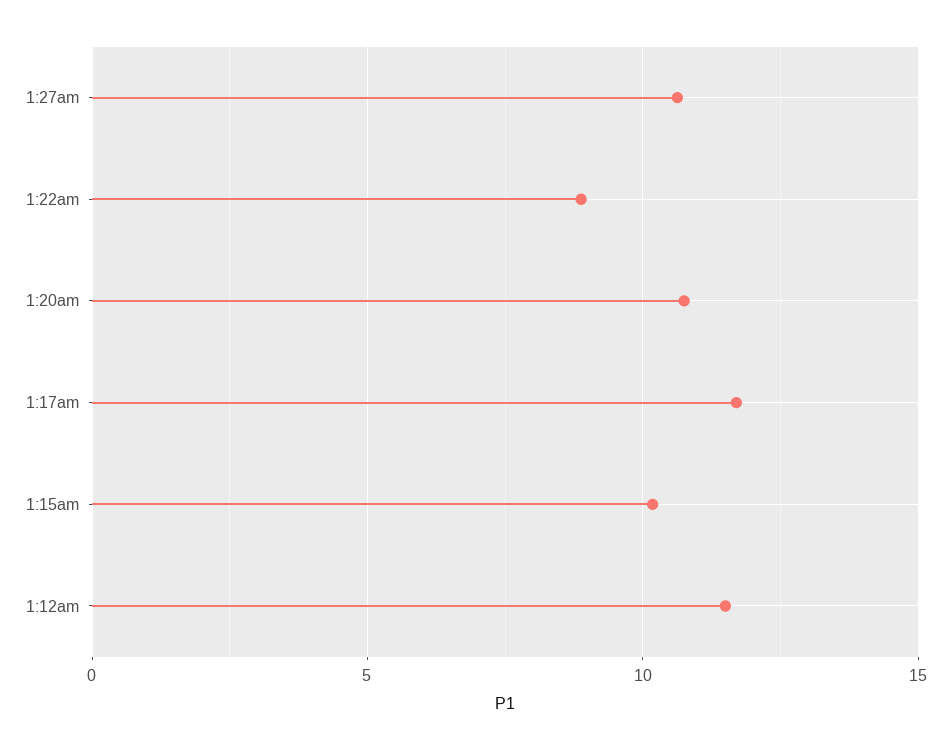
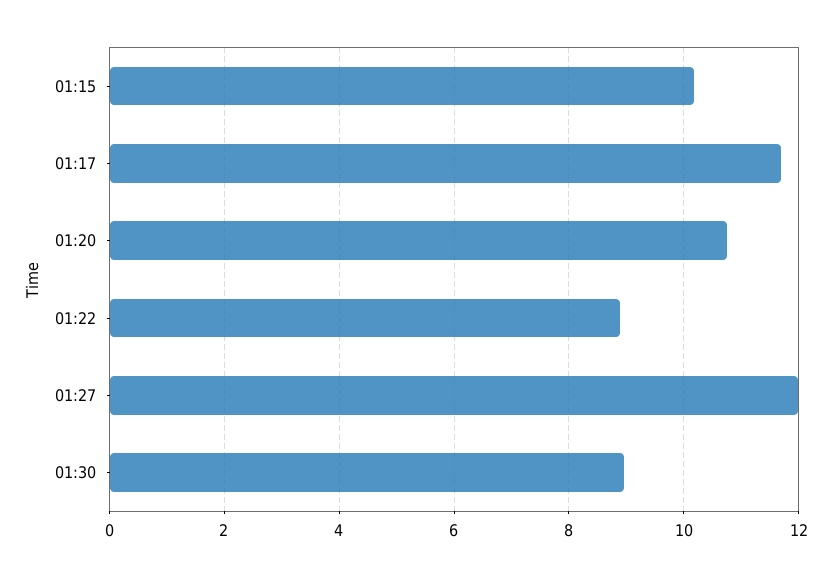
1:27am: 10.5 -> 12
1:12am: 11.5 -> none
01:30: none -> 9

